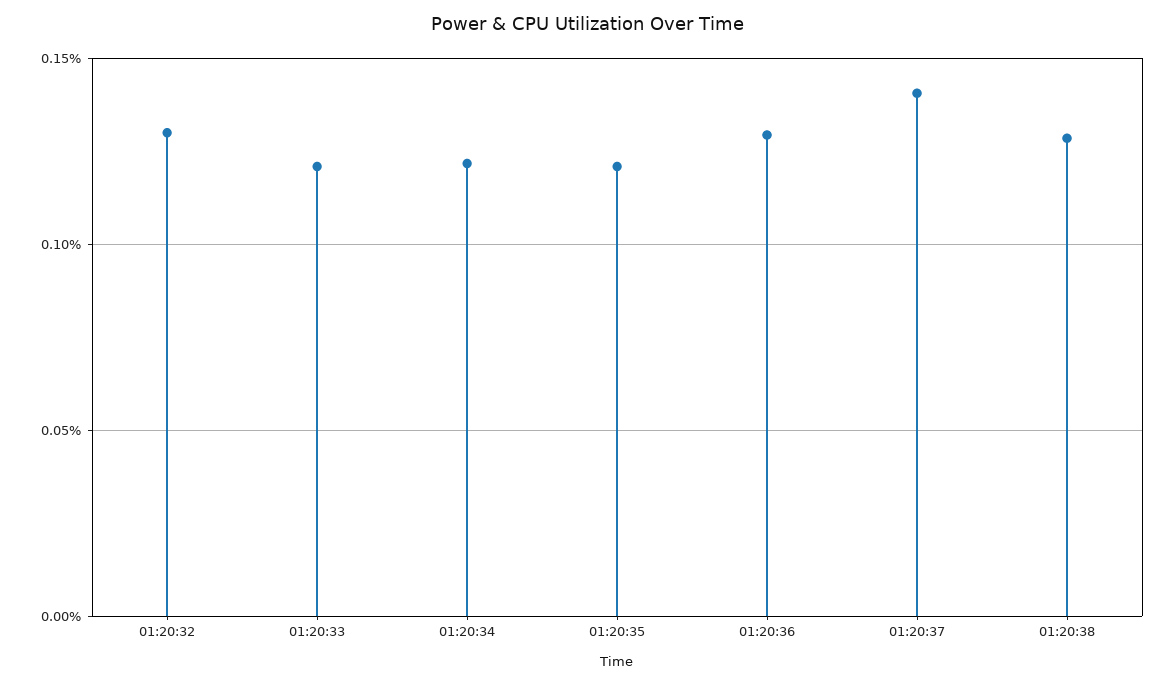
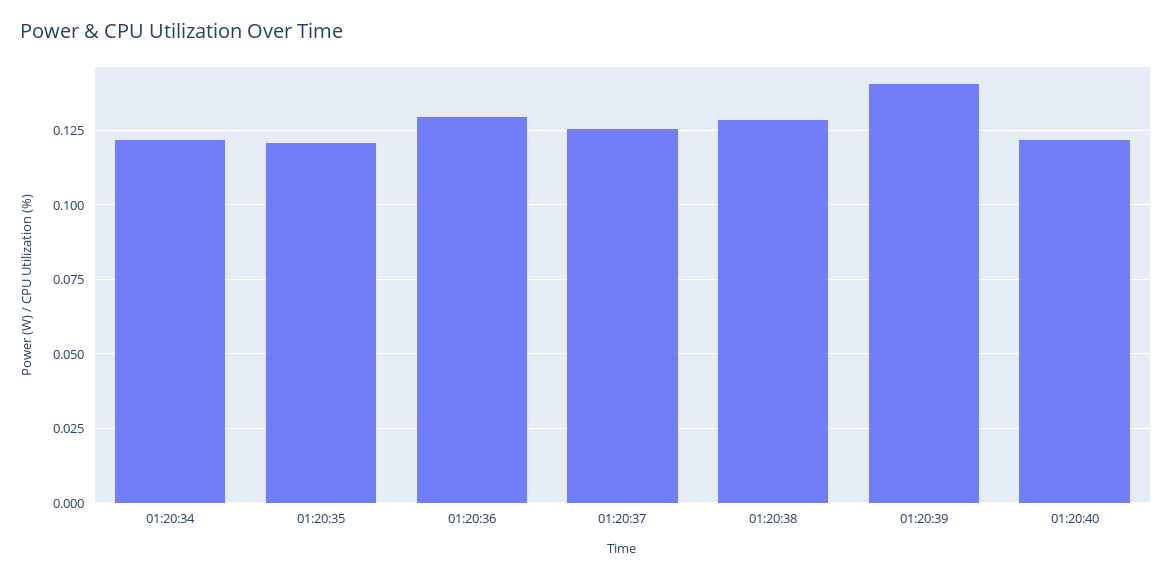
01:20:32: 0.13 -> none
01:20:33: 0.12 -> none
01:20:37: 0.14 -> 0.125
01:20:39: none -> 0.14
01:20:40: none -> 0.1225

